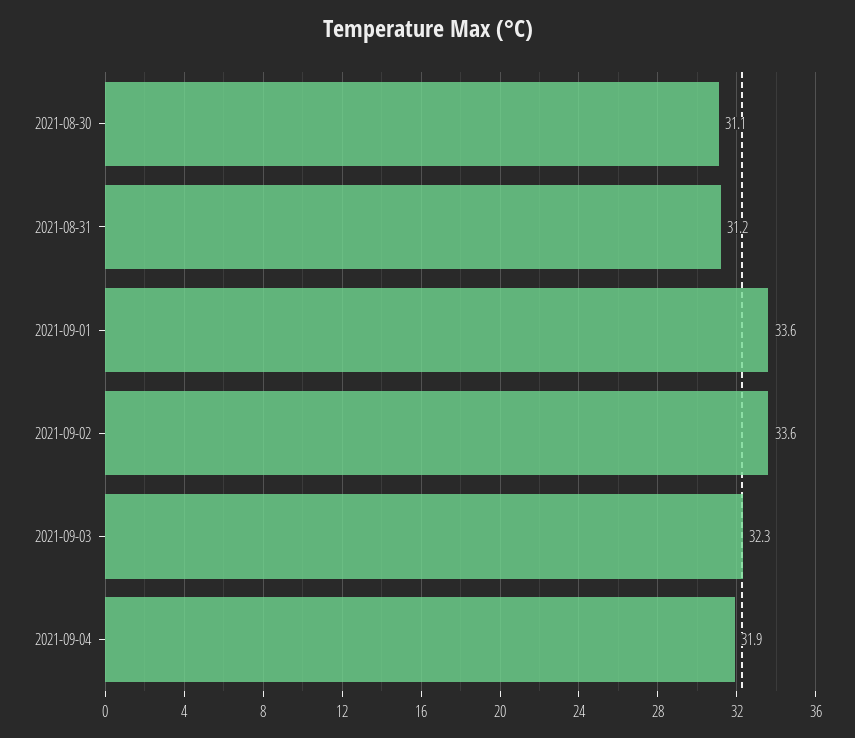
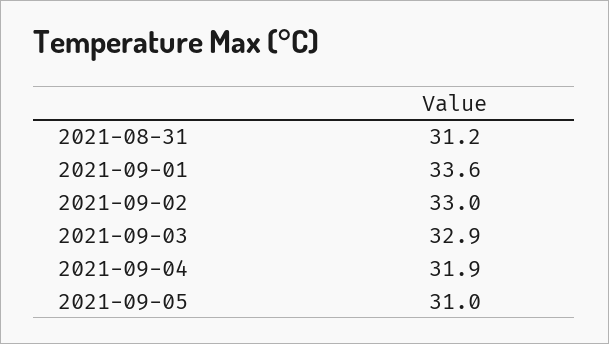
2021-08-30: 31.1 -> none
2021-09-02: 33.6 -> 33
2021-09-03: 32.3 -> 32.9
2021-09-05: none -> 31

